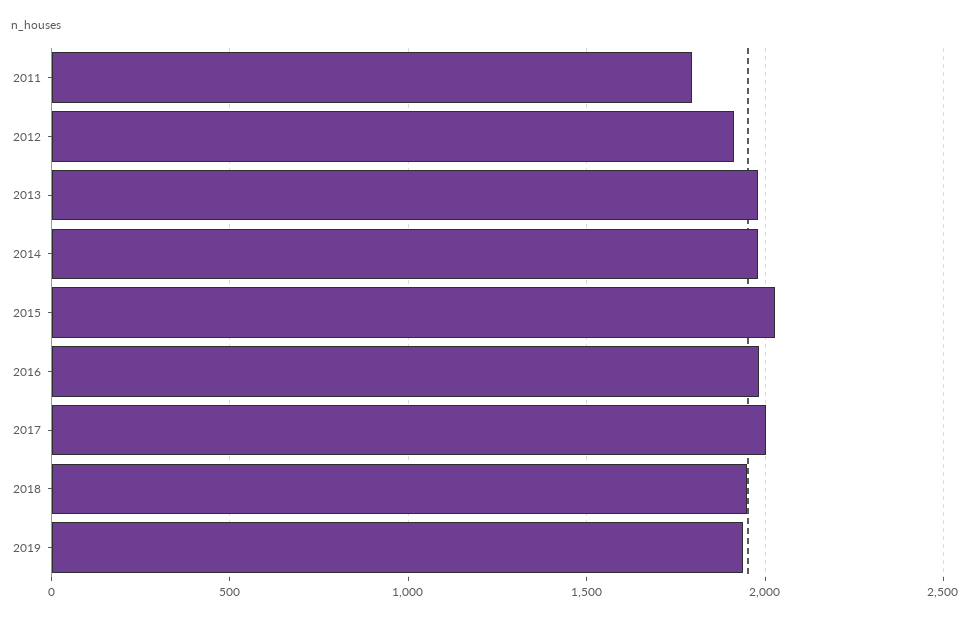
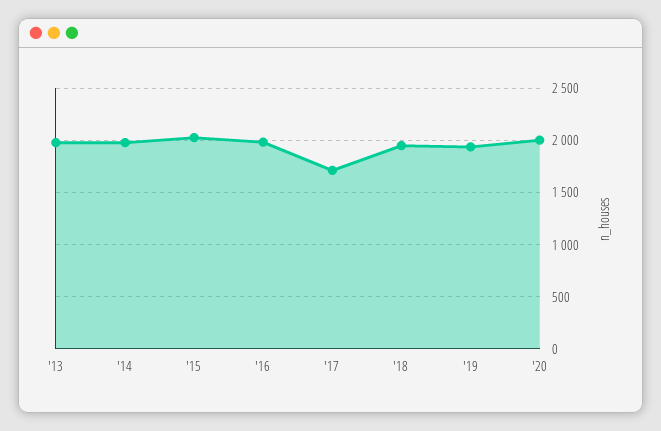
2011: 1800 -> none
2012: 1900 -> none
2017: 2000 -> 1700
'20: none -> 2000

